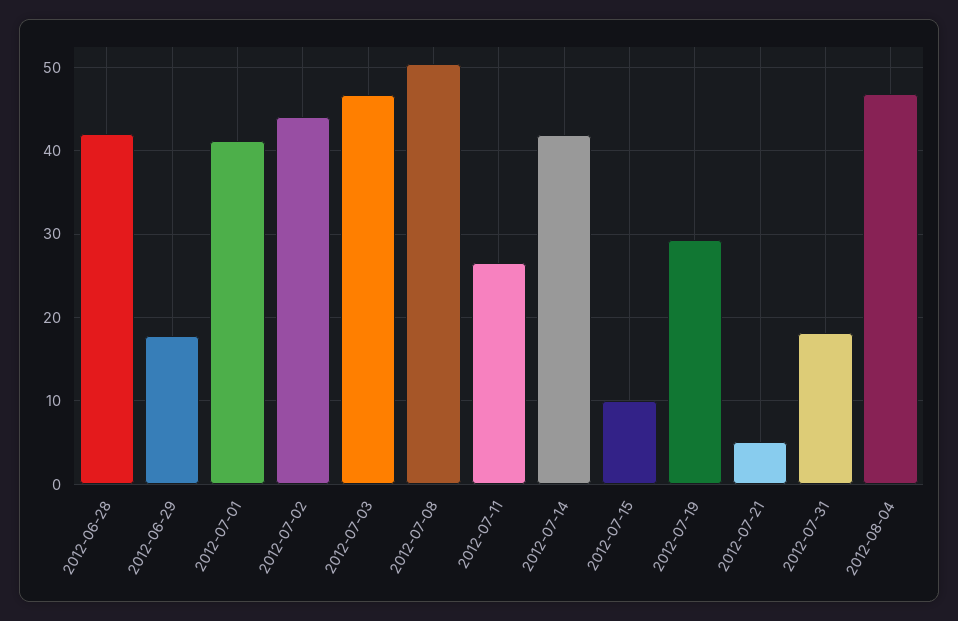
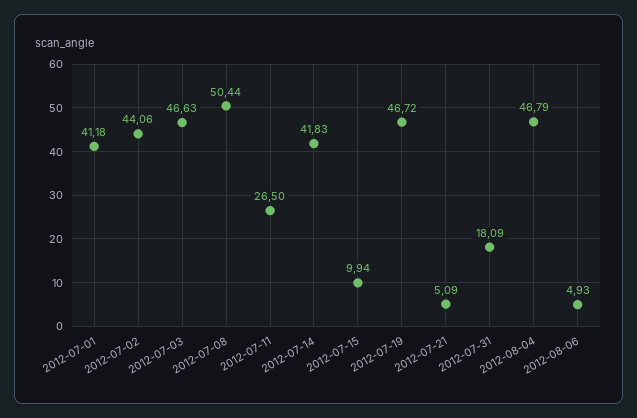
2012-06-28: 42 -> none
2012-06-29: 18 -> none
2012-07-19: 29 -> 46.72
2012-08-06: none -> 4.93

